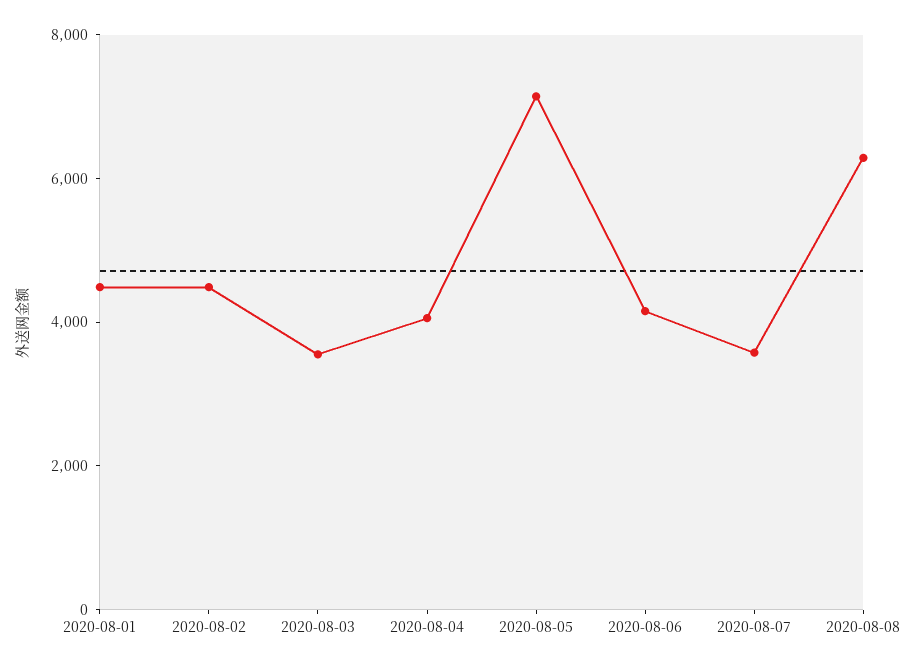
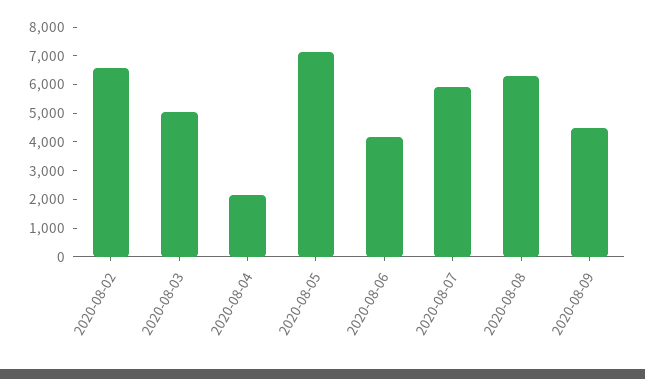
2020-08-01: 4500 -> none
2020-08-02: 4500 -> 6500
2020-08-03: 3500 -> 5000
2020-08-04: 4000 -> 2000
2020-08-07: 3500 -> 6000
2020-08-09: none -> 4500

